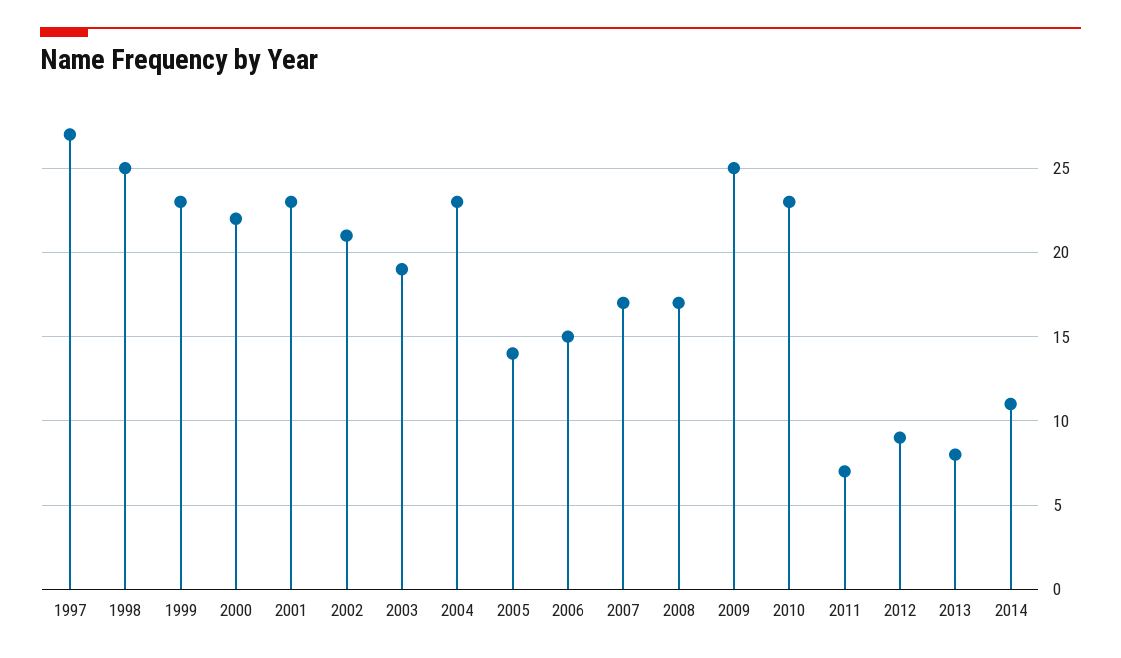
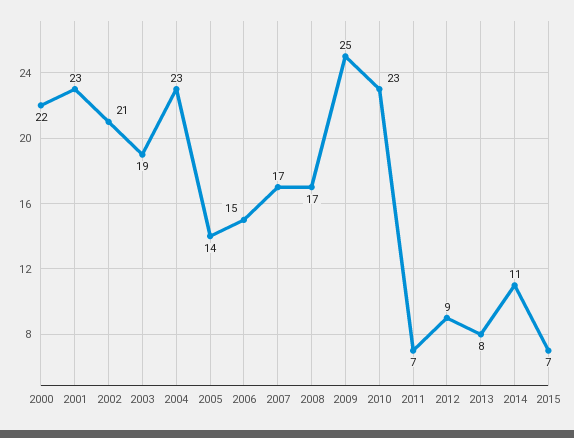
1997: 27 -> none
1998: 25 -> none
1999: 23 -> none
2015: none -> 7

